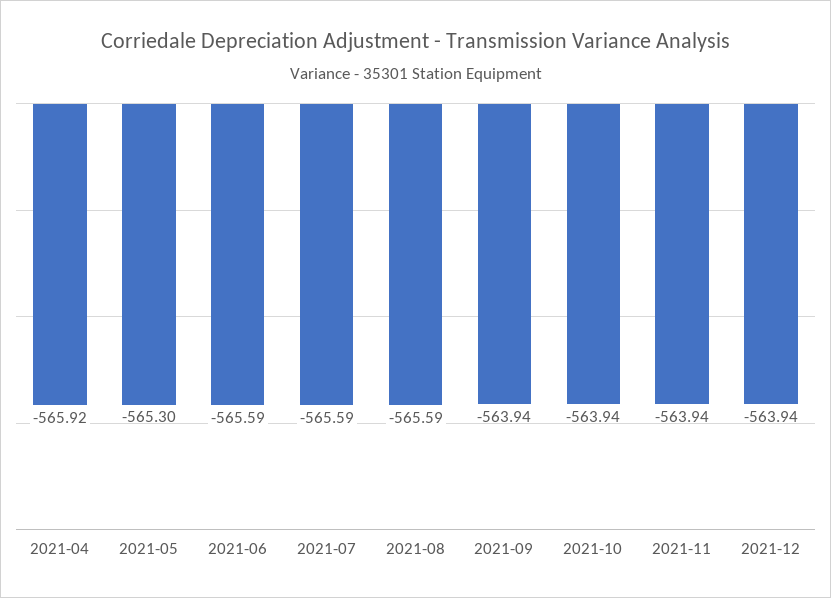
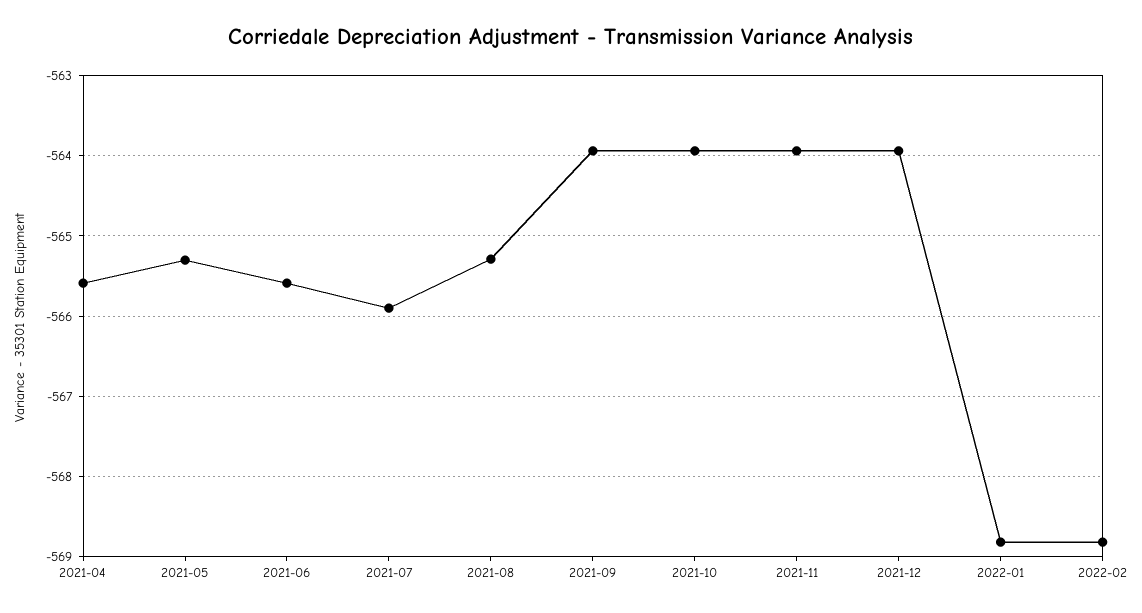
2021-04: -565.92 -> -565.6
2021-07: -565.59 -> -565.9
2021-08: -565.59 -> -565.3
2022-01: none -> -568.8
2022-02: none -> -568.8

